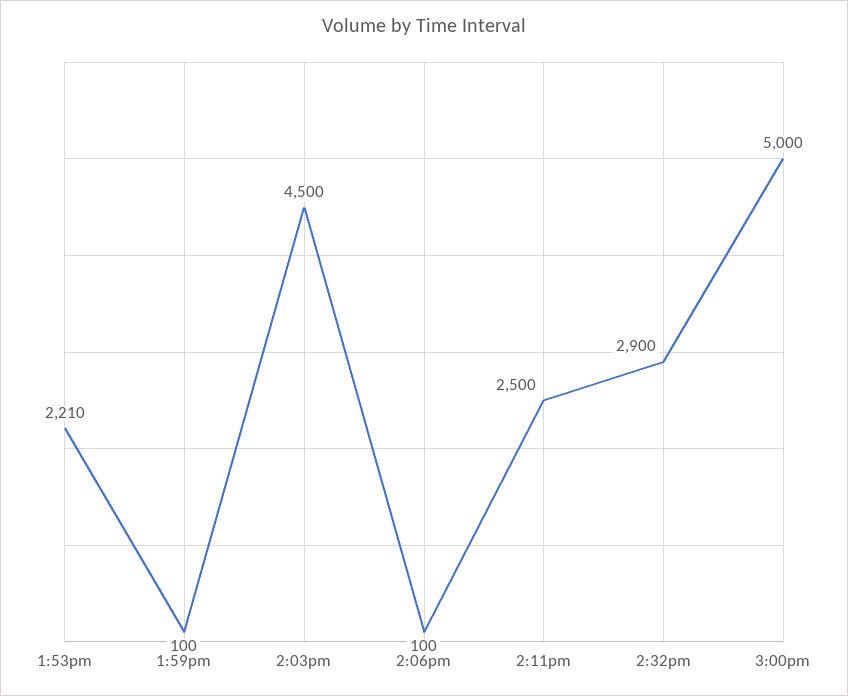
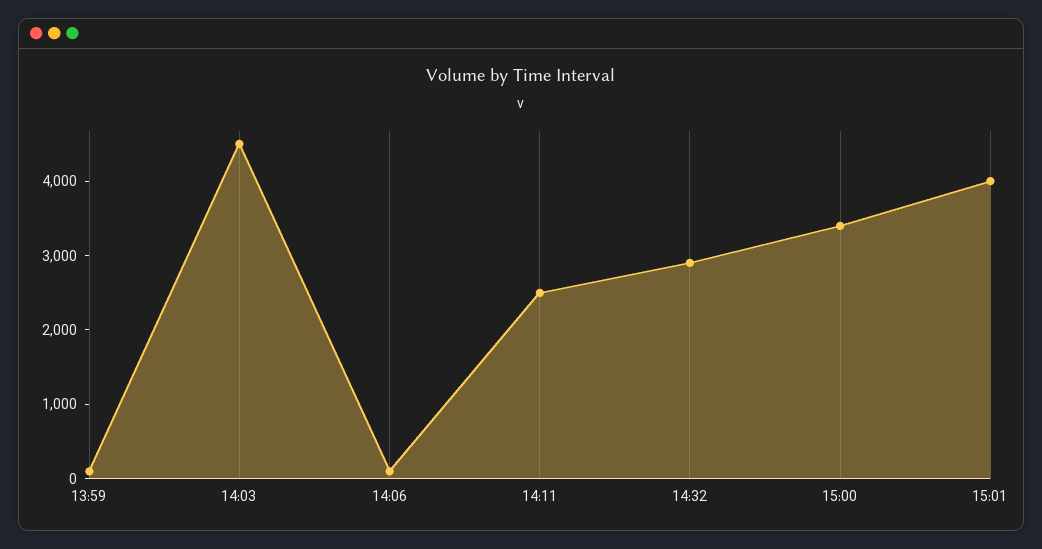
1:53pm: 2210 -> none
3:00pm: 5000 -> 3400
15:01: none -> 4000

